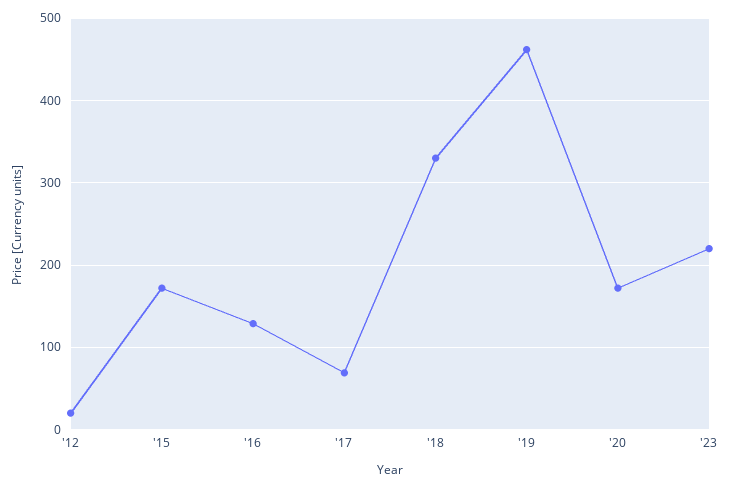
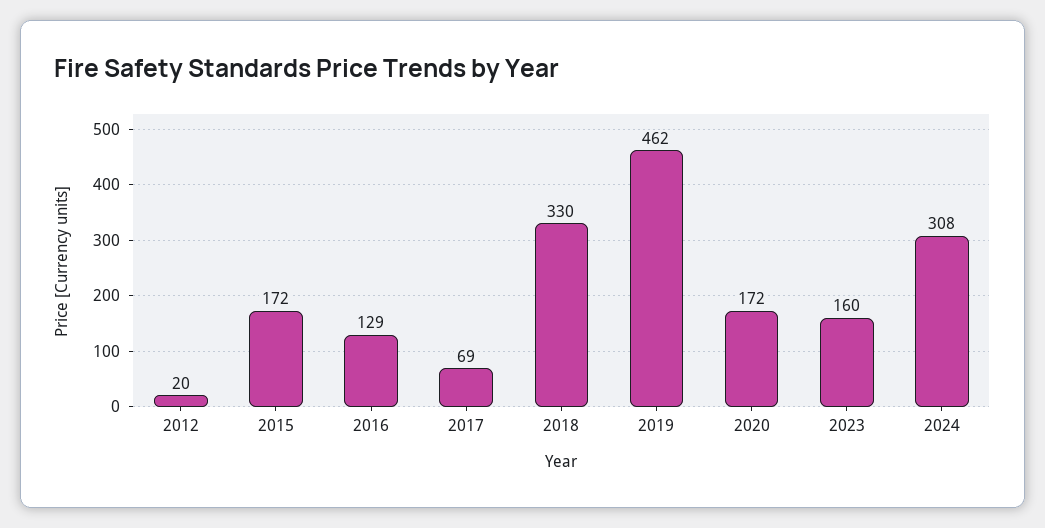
'23: 220 -> 160
2024: none -> 308

